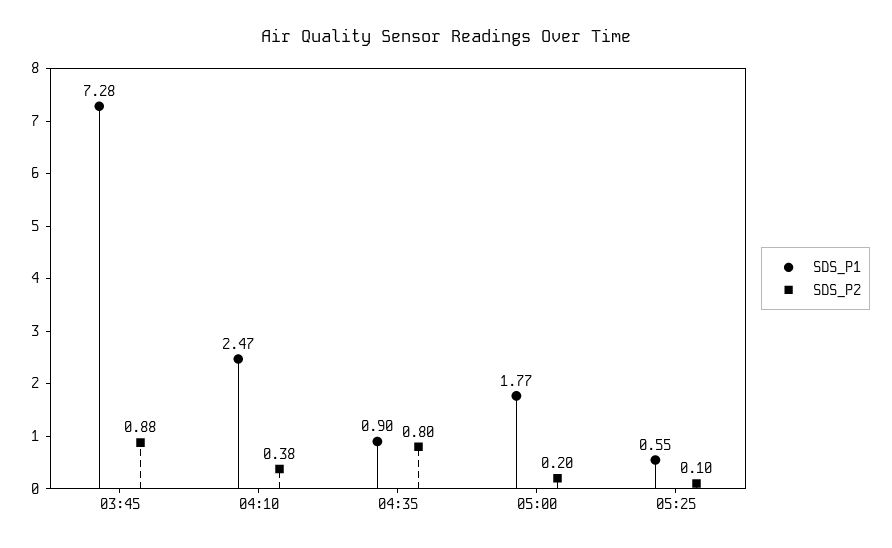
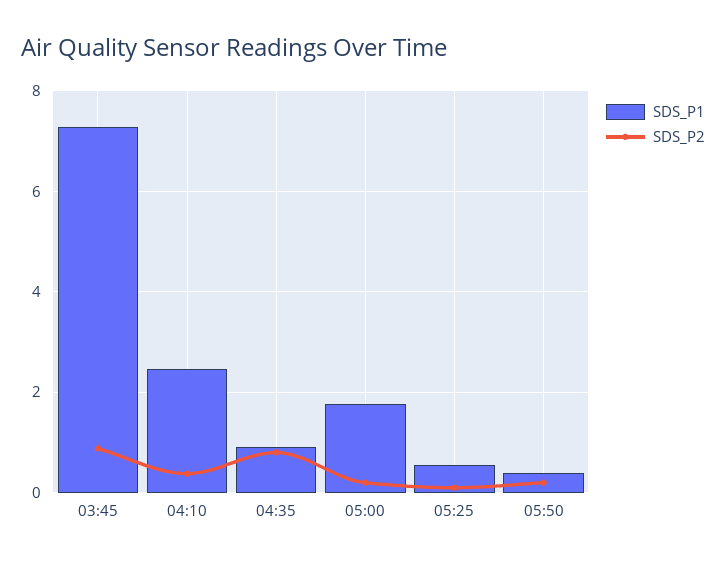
SDS_P1, 05:50: none -> 0.4
SDS_P2, 05:50: none -> 0.2

